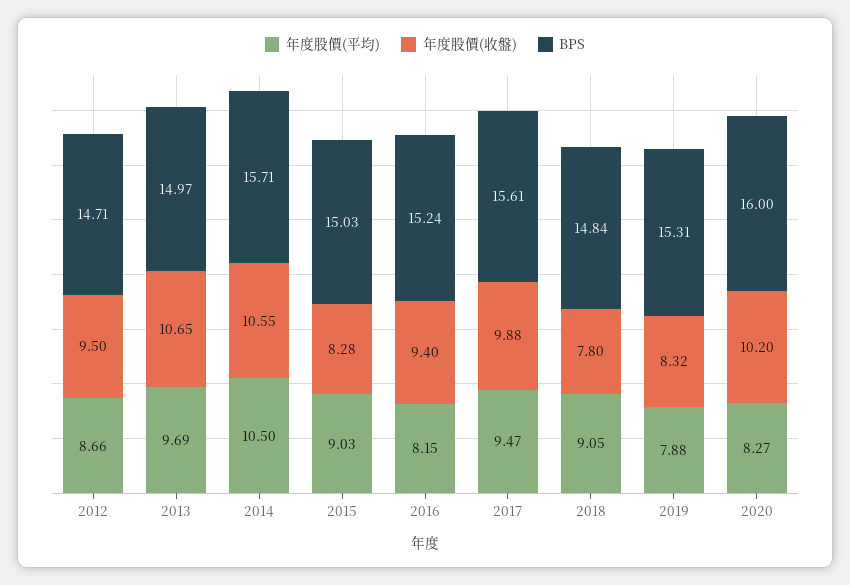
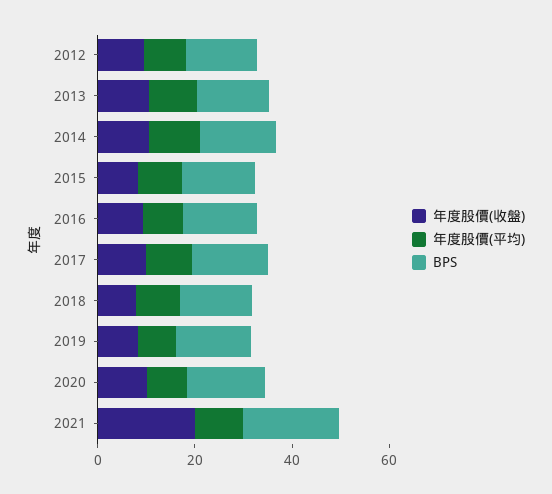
年度股價(收盤), 2021: none -> 20
年度股價(平均), 2021: none -> 10
BPS, 2021: none -> 20

